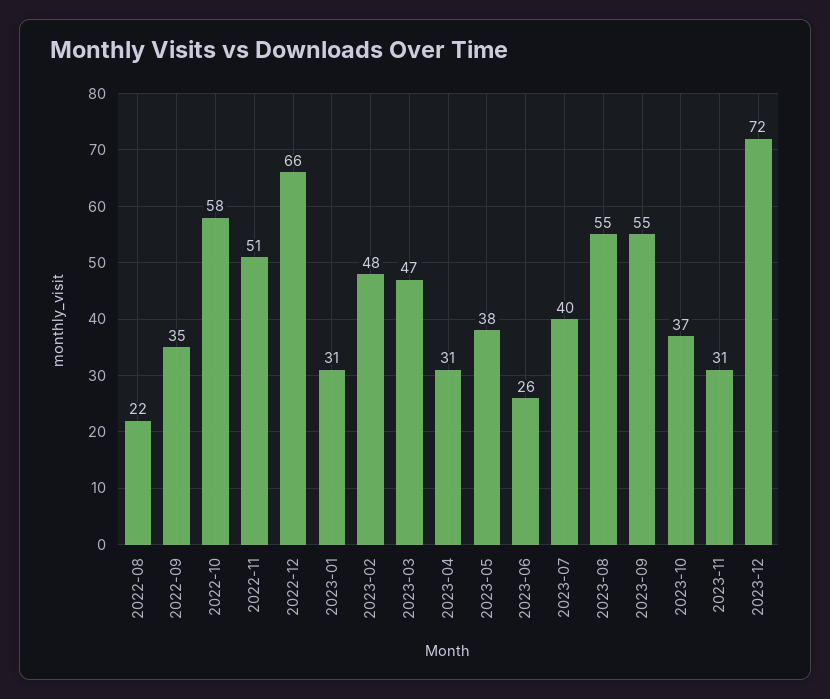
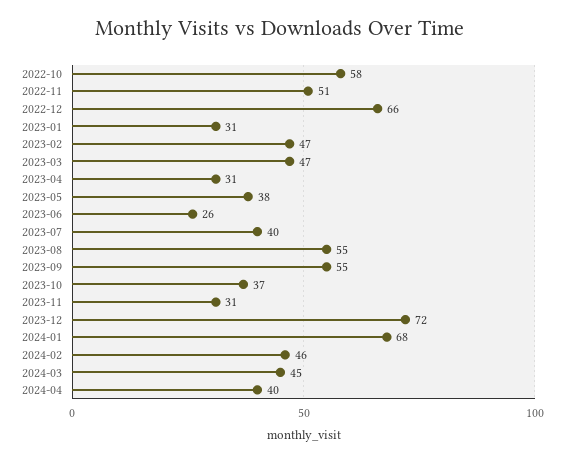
2022-08: 22 -> none
2022-09: 35 -> none
2023-02: 48 -> 47
2024-01: none -> 68
2024-02: none -> 46
2024-03: none -> 45
2024-04: none -> 40

